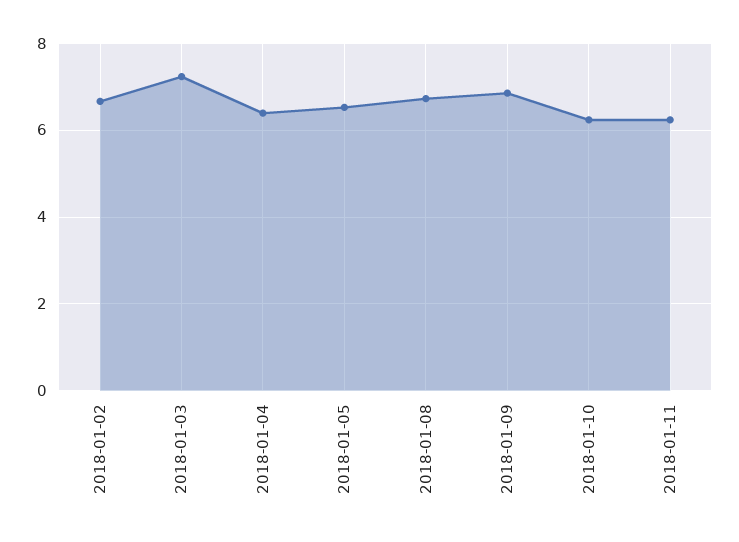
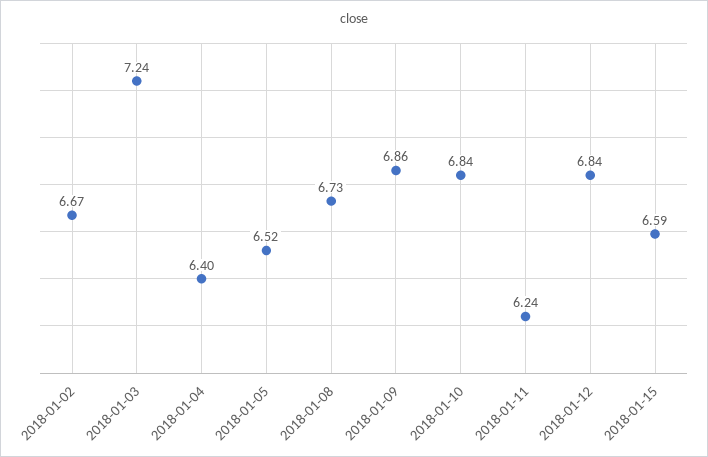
2018-01-10: 6.2 -> 6.84
2018-01-12: none -> 6.84
2018-01-15: none -> 6.59

